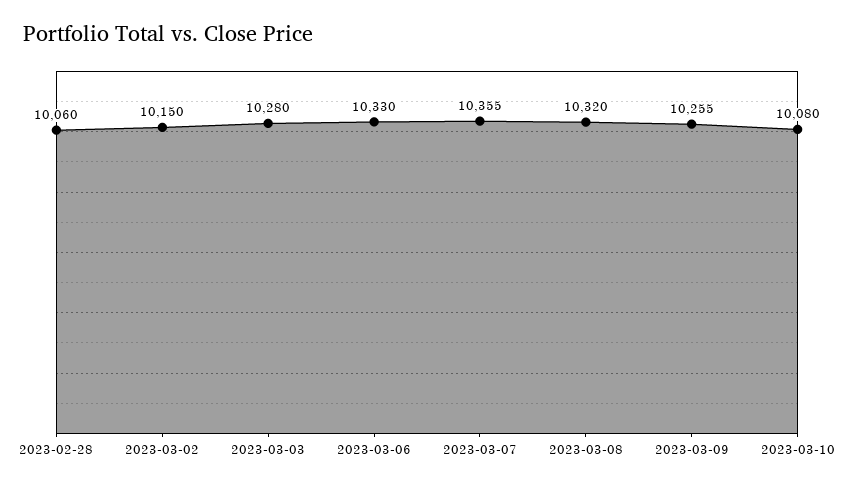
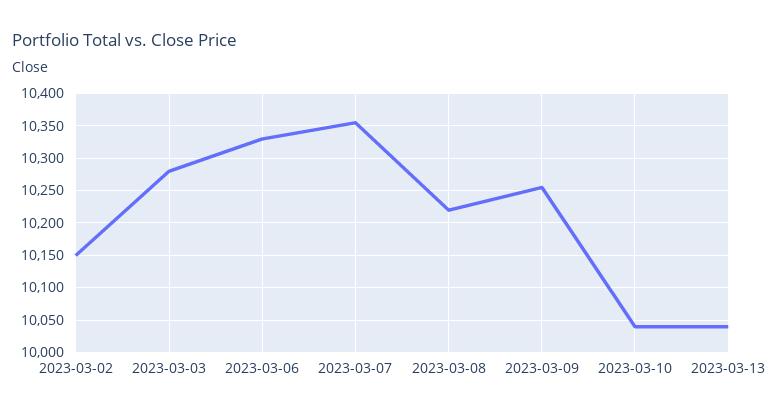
2023-02-28: 10060 -> none
2023-03-08: 10320 -> 10220
2023-03-10: 10080 -> 10040
2023-03-13: none -> 10040

